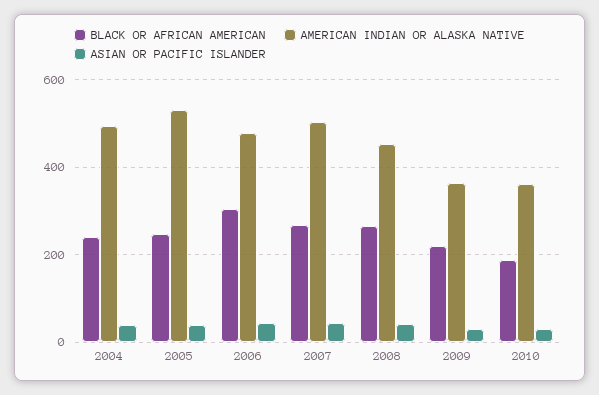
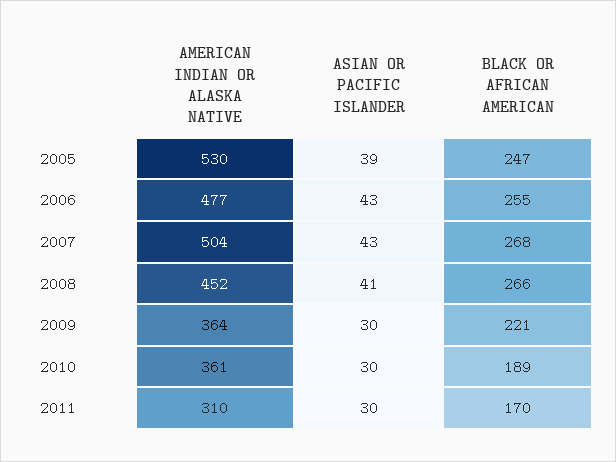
BLACK OR AFRICAN AMERICAN, 2004: 240 -> none
AMERICAN INDIAN OR ALASKA NATIVE, 2004: 500 -> none
ASIAN OR PACIFIC ISLANDER, 2004: 40 -> none
BLACK OR AFRICAN AMERICAN, 2006: 300 -> 255
AMERICAN INDIAN OR ALASKA NATIVE, 2011: none -> 310
ASIAN OR PACIFIC ISLANDER, 2011: none -> 30
BLACK OR AFRICAN AMERICAN, 2011: none -> 170

